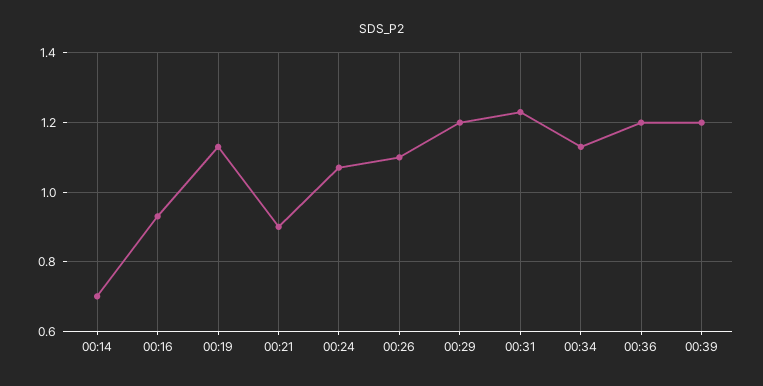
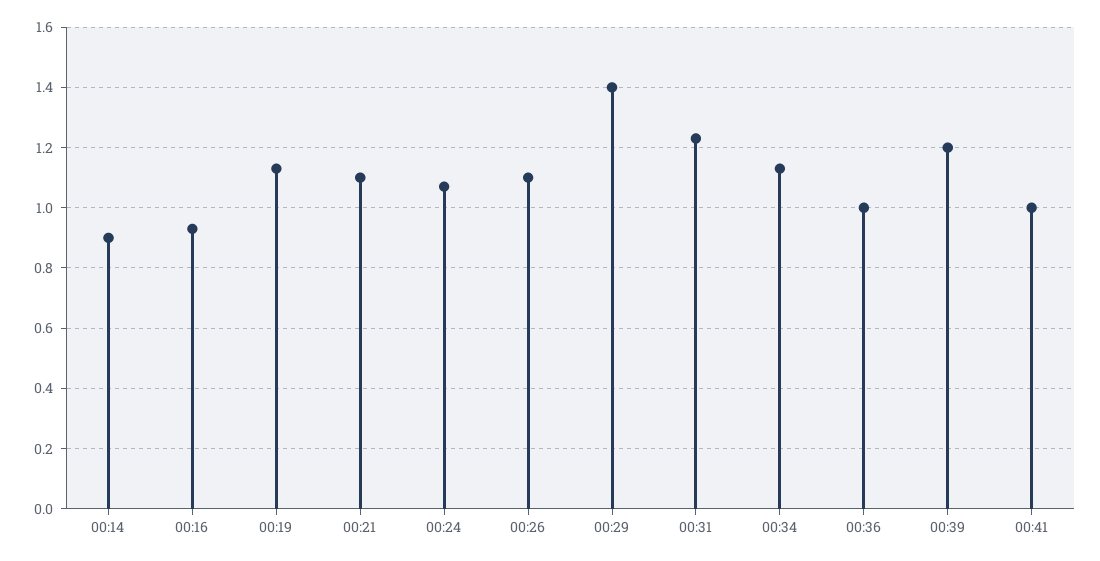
00:14: 0.7 -> 0.9
00:21: 0.9 -> 1.1
00:29: 1.2 -> 1.4
00:36: 1.2 -> 1
00:41: none -> 1

